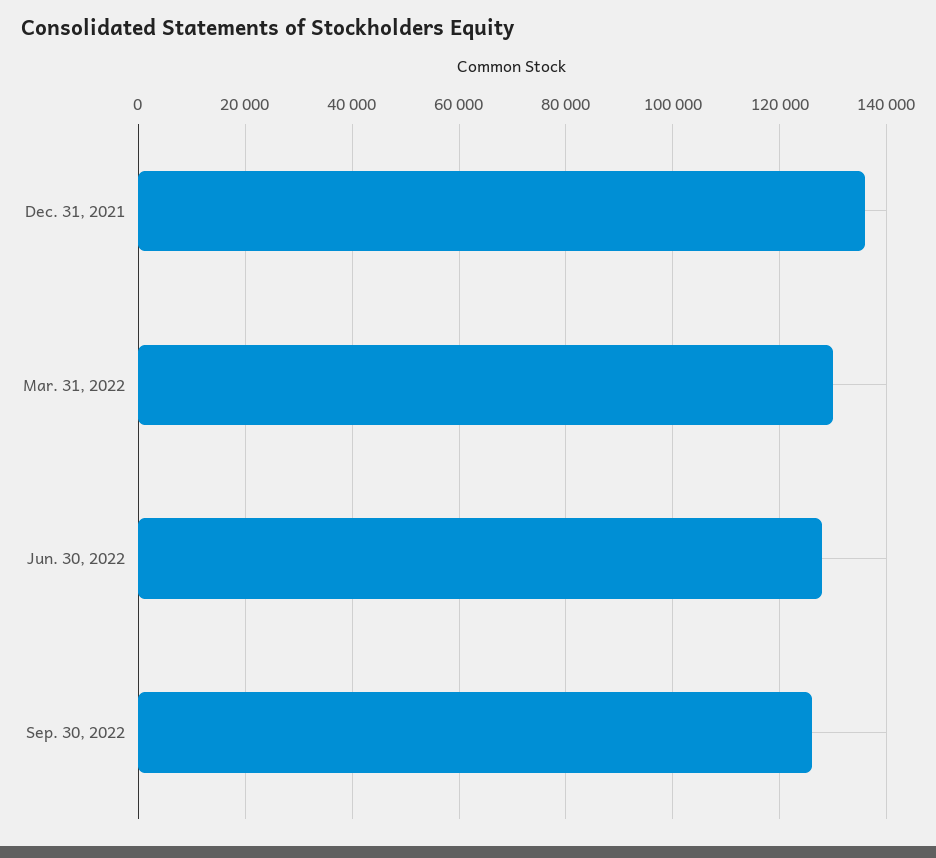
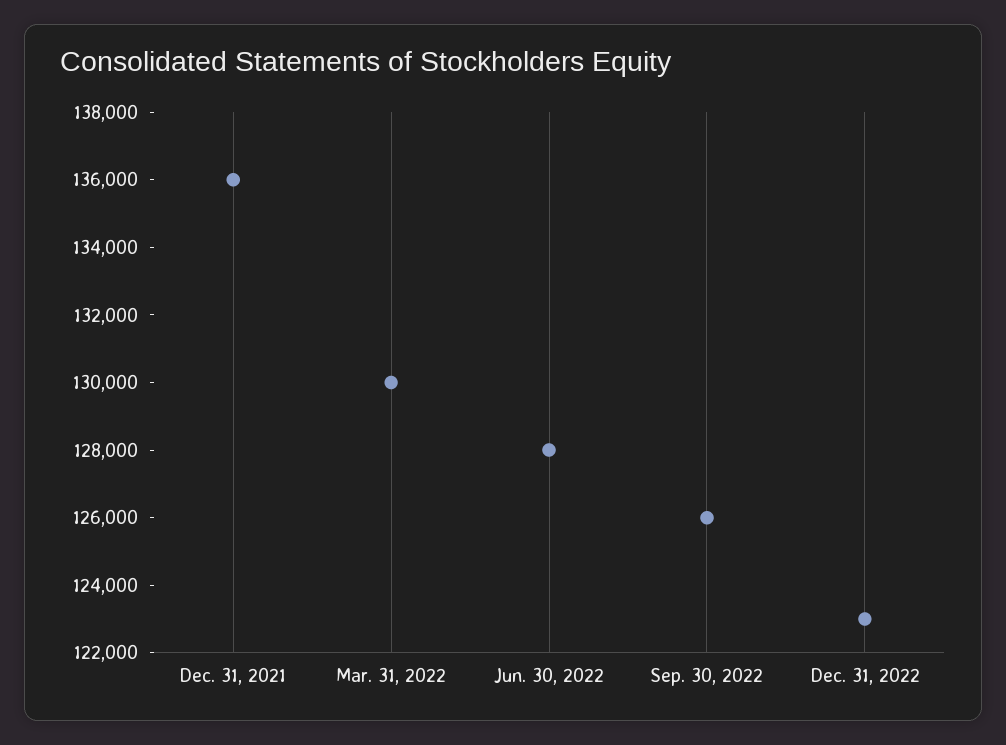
Dec. 31, 2022: none -> 123000

